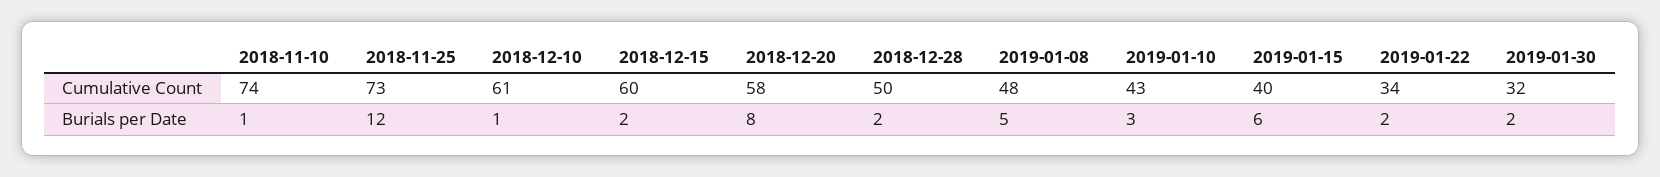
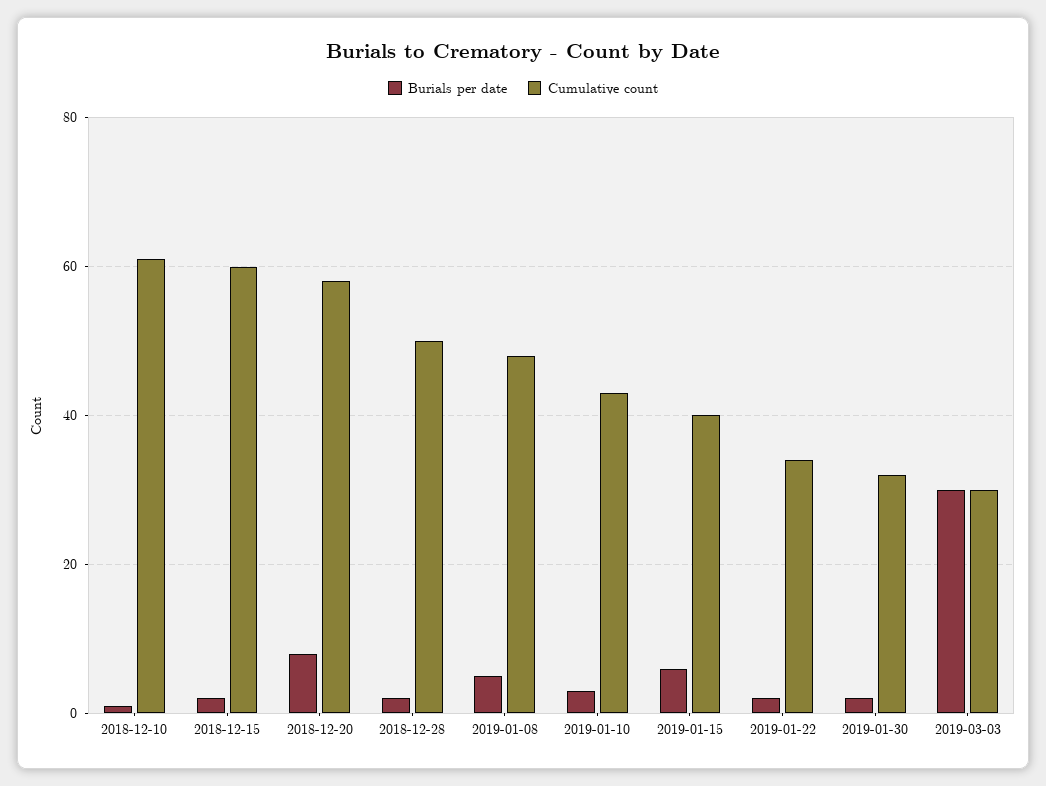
Cumulative Count, 2018-11-10: 74 -> none
Cumulative Count, 2018-11-25: 73 -> none
Burials per Date, 2018-11-10: 1 -> none
Burials per Date, 2018-11-25: 12 -> none
Burials per Date, 2019-03-03: none -> 30
Cumulative Count, 2019-03-03: none -> 30

